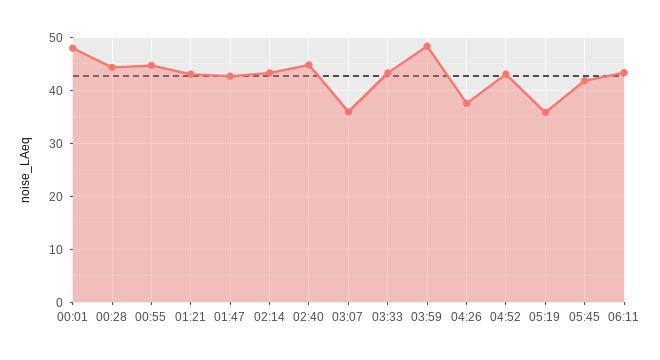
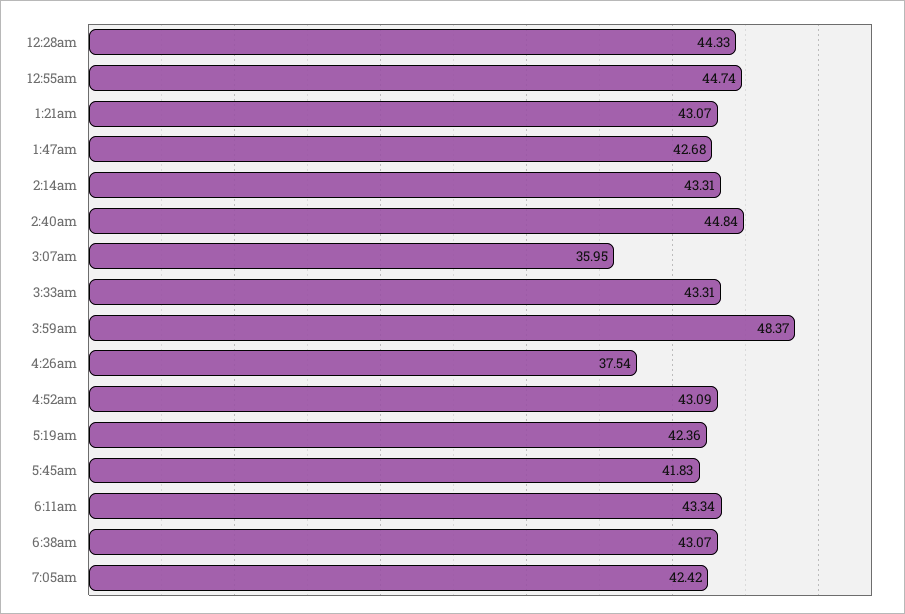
00:01: 48 -> none
05:19: 36 -> 42.36
6:38am: none -> 43.07
7:05am: none -> 42.42

